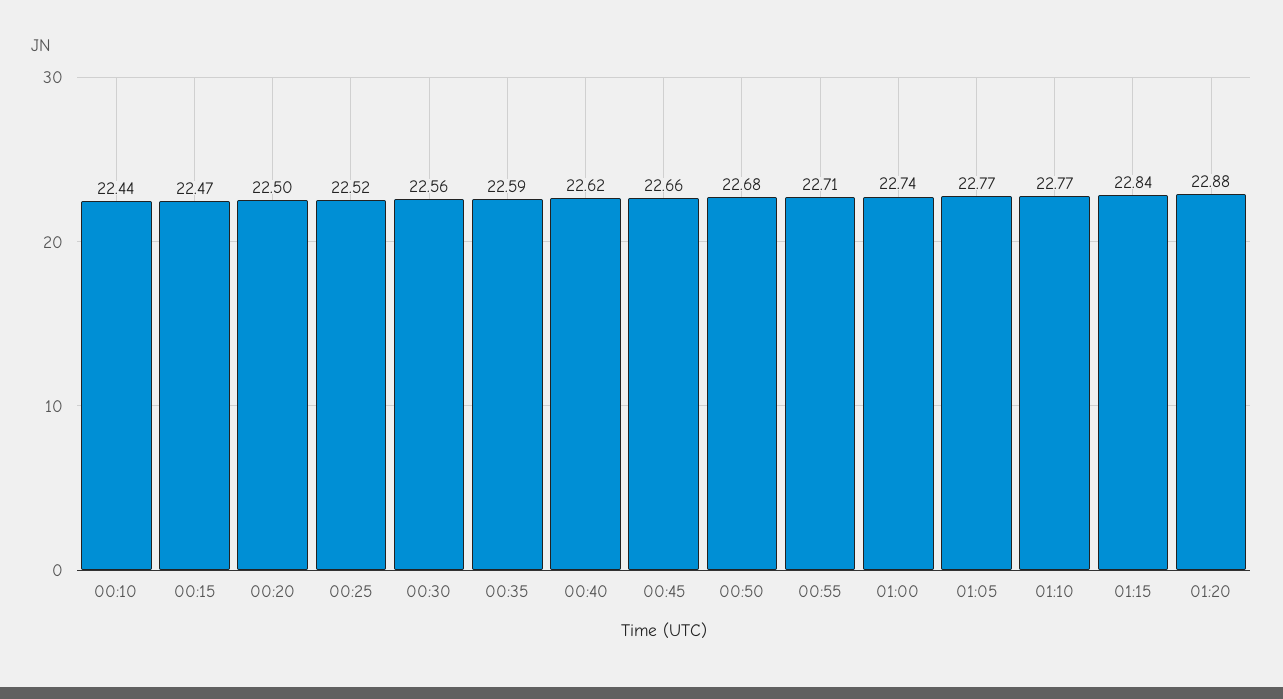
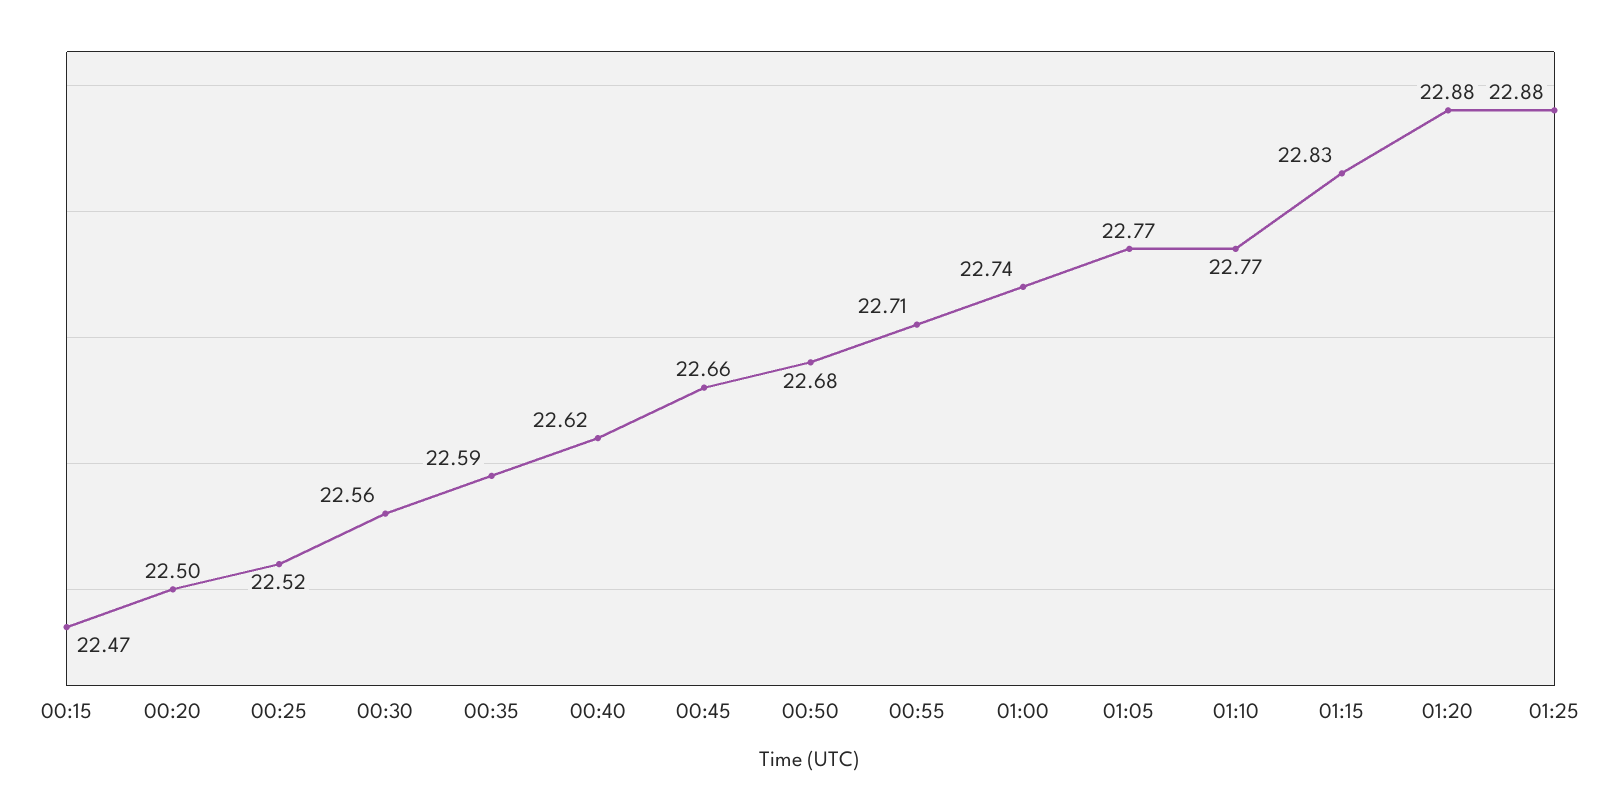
00:10: 22.44 -> none
01:15: 22.84 -> 22.83
01:25: none -> 22.88

